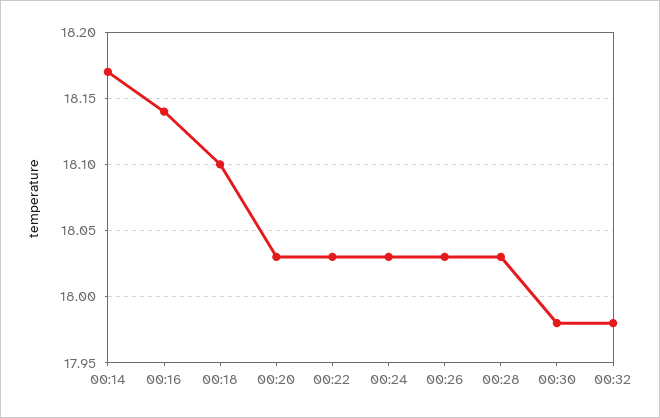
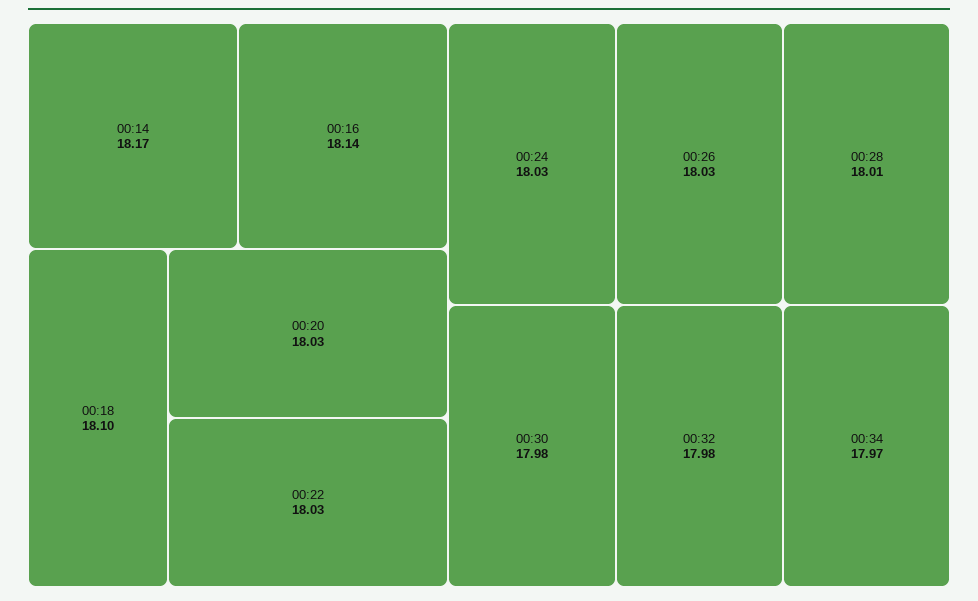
00:28: 18.03 -> 18.01
00:34: none -> 17.97

